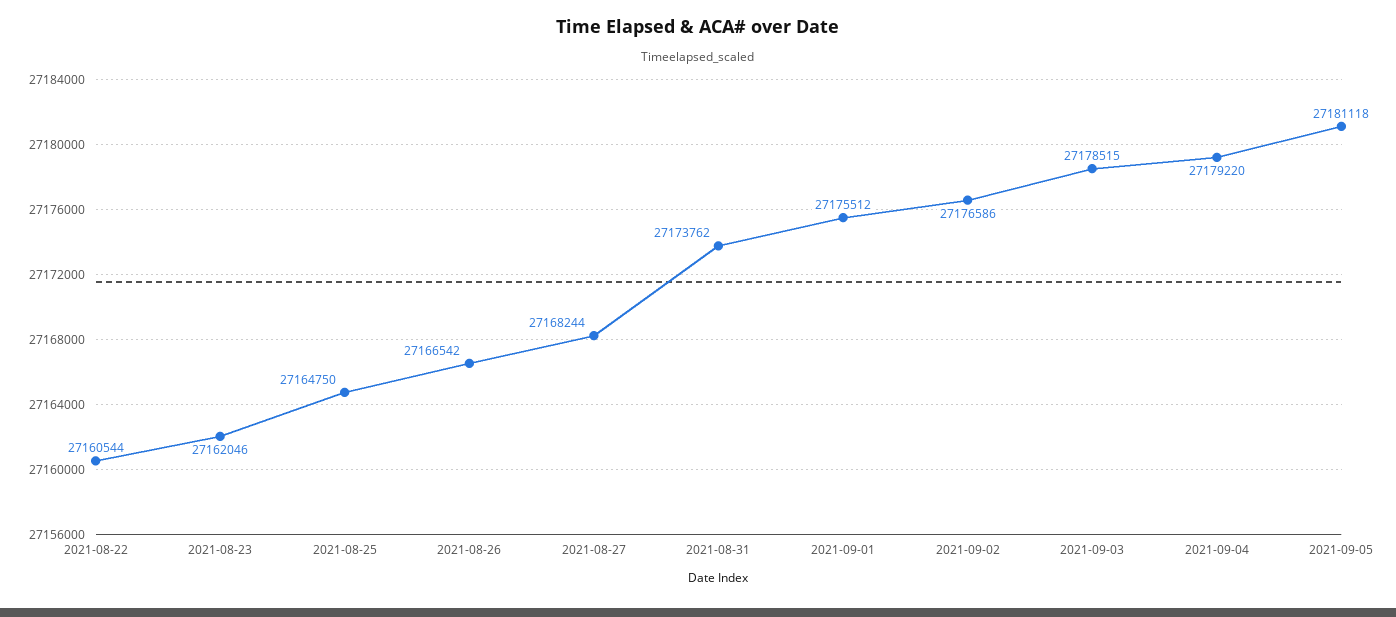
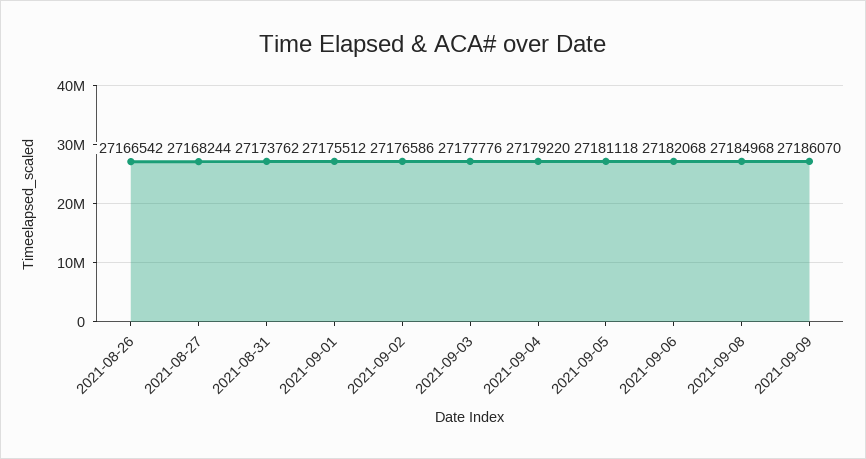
2021-08-22: 27160544 -> none
2021-08-23: 27162046 -> none
2021-08-25: 27164750 -> none
2021-09-03: 27178515 -> 27177776
2021-09-06: none -> 27182068
2021-09-08: none -> 27184968
2021-09-09: none -> 27186070

